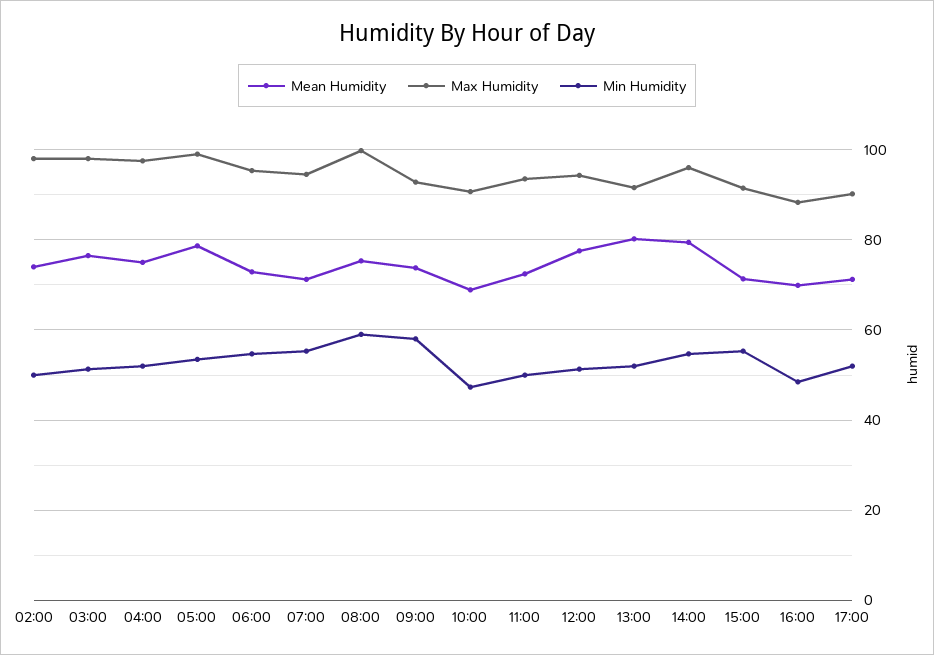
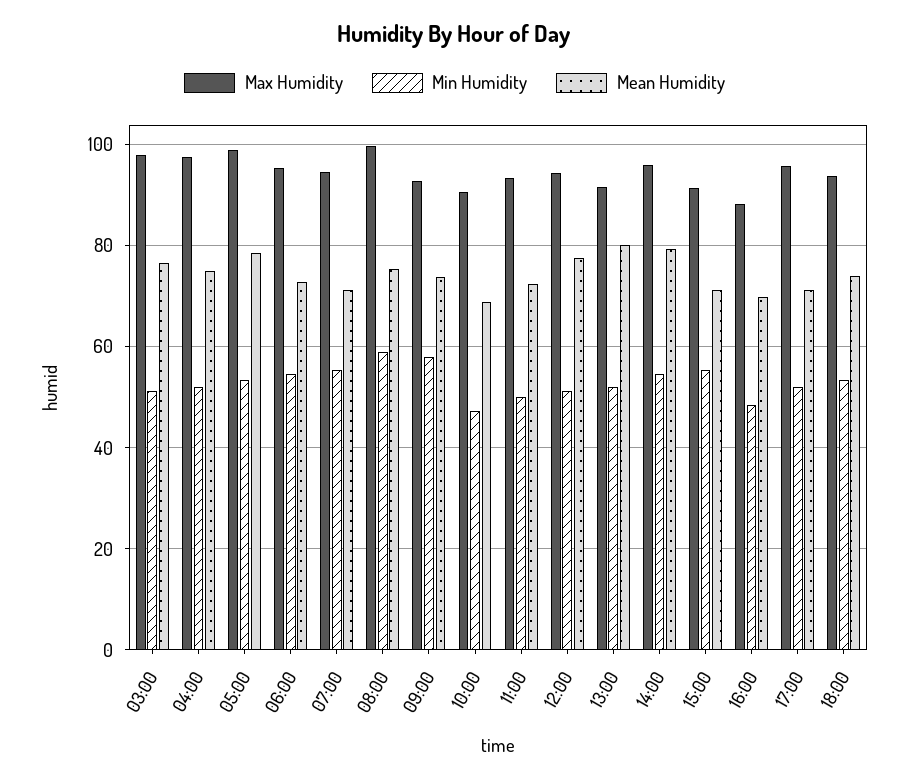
Mean Humidity, 02:00: 74 -> none
Max Humidity, 02:00: 98 -> none
Min Humidity, 02:00: 50 -> none
Max Humidity, 17:00: 90 -> 96
Max Humidity, 18:00: none -> 94
Min Humidity, 18:00: none -> 54
Mean Humidity, 18:00: none -> 74

